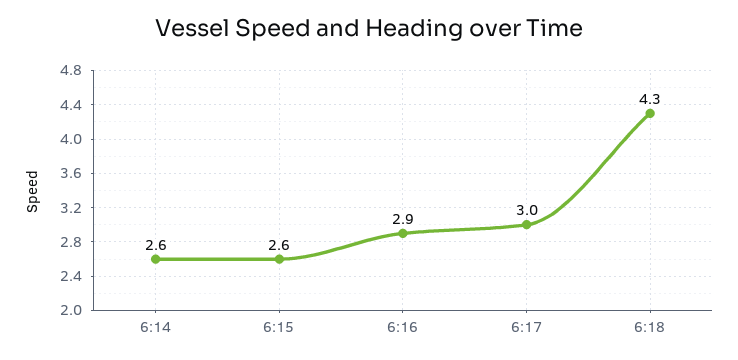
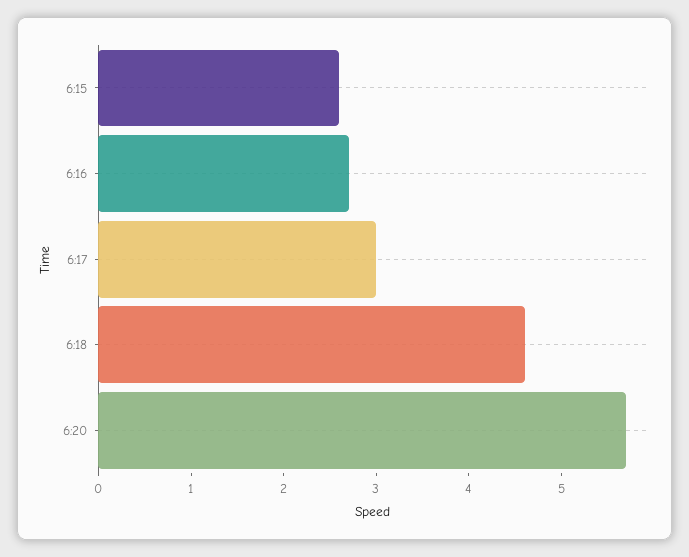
6:14: 2.6 -> none
6:16: 2.9 -> 2.7
6:18: 4.3 -> 4.6
6:20: none -> 5.7

